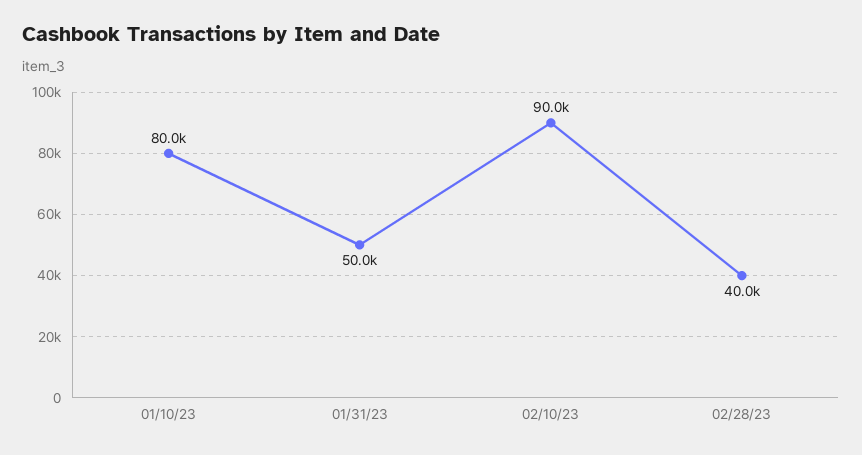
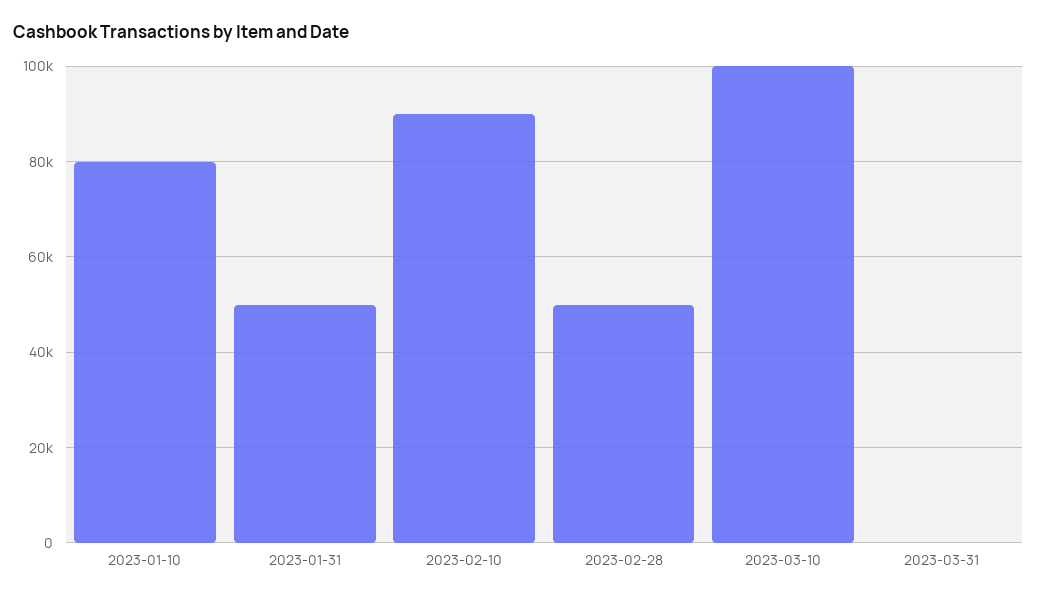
02/28/23: 40000 -> 50000
2023-03-10: none -> 100000
2023-03-31: none -> 0

